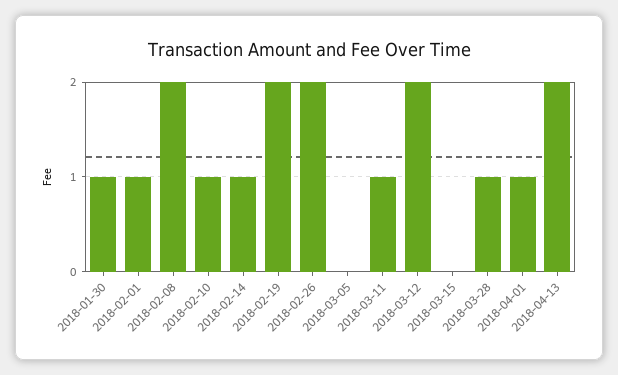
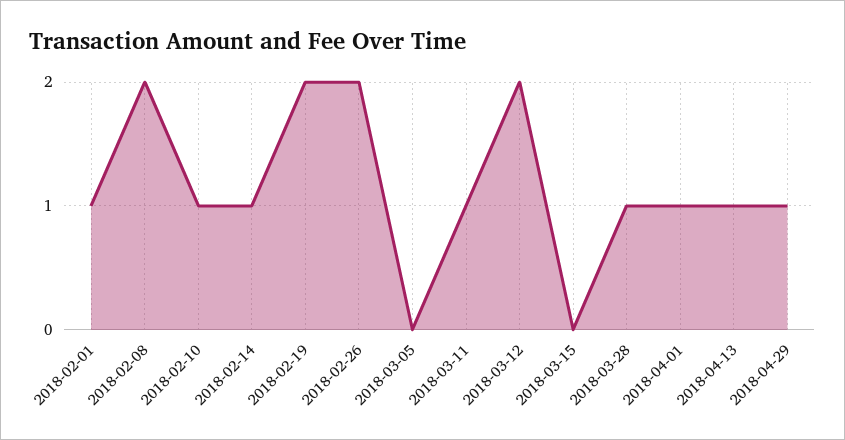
2018-01-30: 1 -> none
2018-04-13: 2 -> 1
2018-04-29: none -> 1

